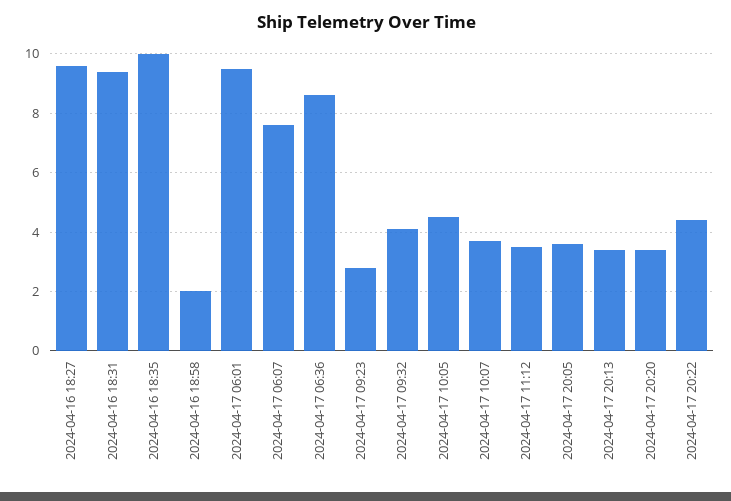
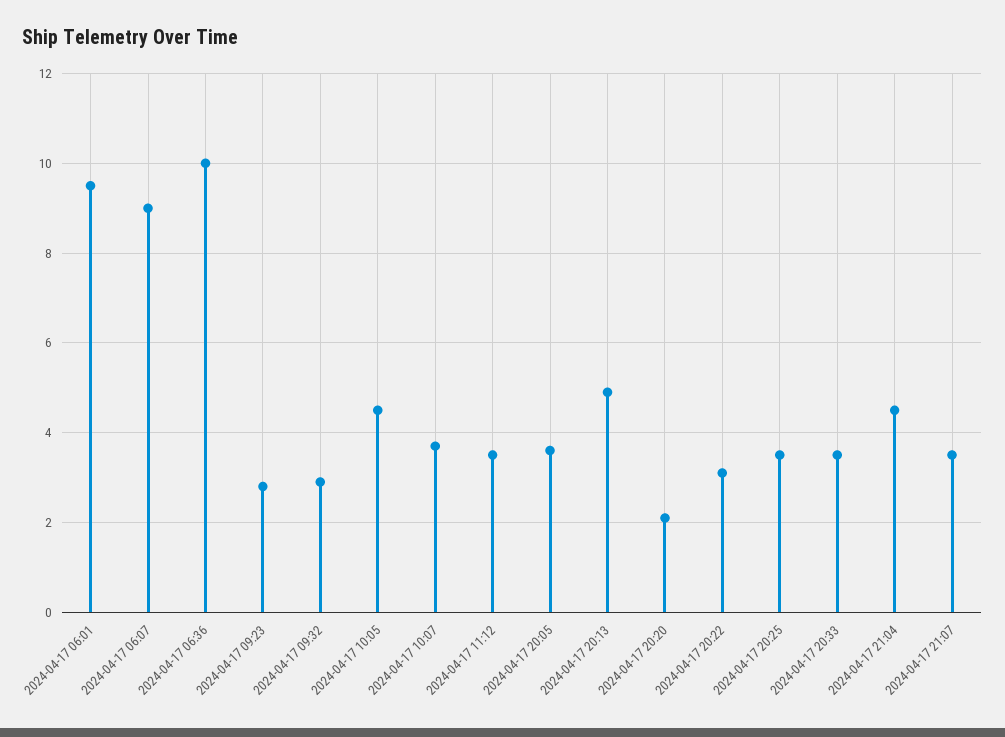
2024-04-16 18:27: 9.5 -> none
2024-04-16 18:31: 9.5 -> none
2024-04-16 18:35: 10 -> none
2024-04-16 18:58: 2 -> none
2024-04-17 06:07: 7.5 -> 9
2024-04-17 06:36: 8.5 -> 10
2024-04-17 09:32: 4 -> 3
2024-04-17 20:13: 3.5 -> 5
2024-04-17 20:20: 3.5 -> 2
2024-04-17 20:22: 4.5 -> 3
2024-04-17 20:25: none -> 3.5
2024-04-17 20:33: none -> 3.5
2024-04-17 21:04: none -> 4.5
2024-04-17 21:07: none -> 3.5

